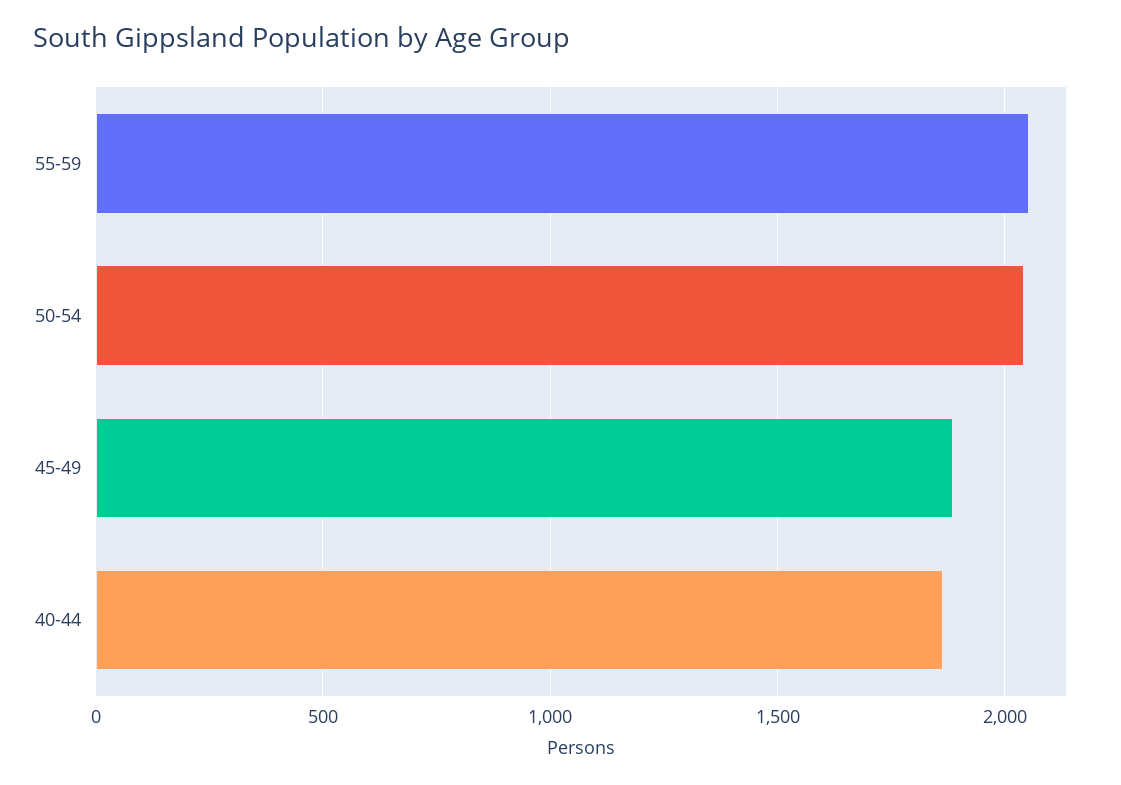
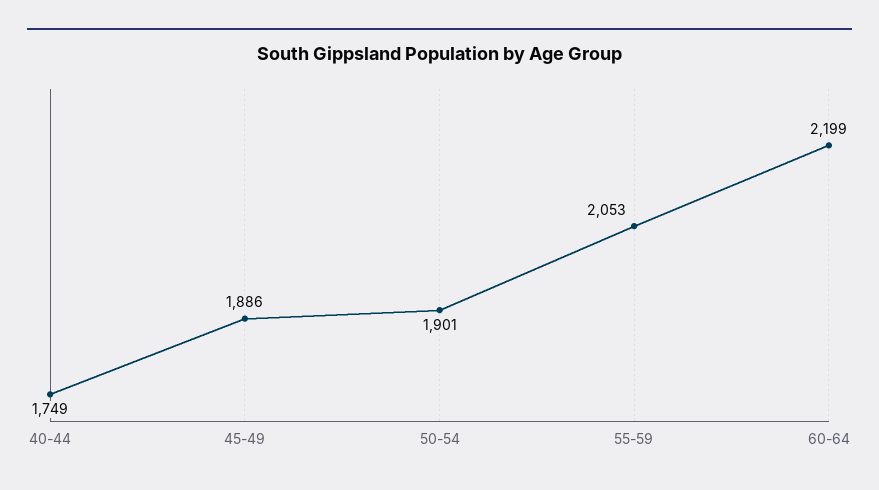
50-54: 2050 -> 1901
40-44: 1850 -> 1749
60-64: none -> 2199

